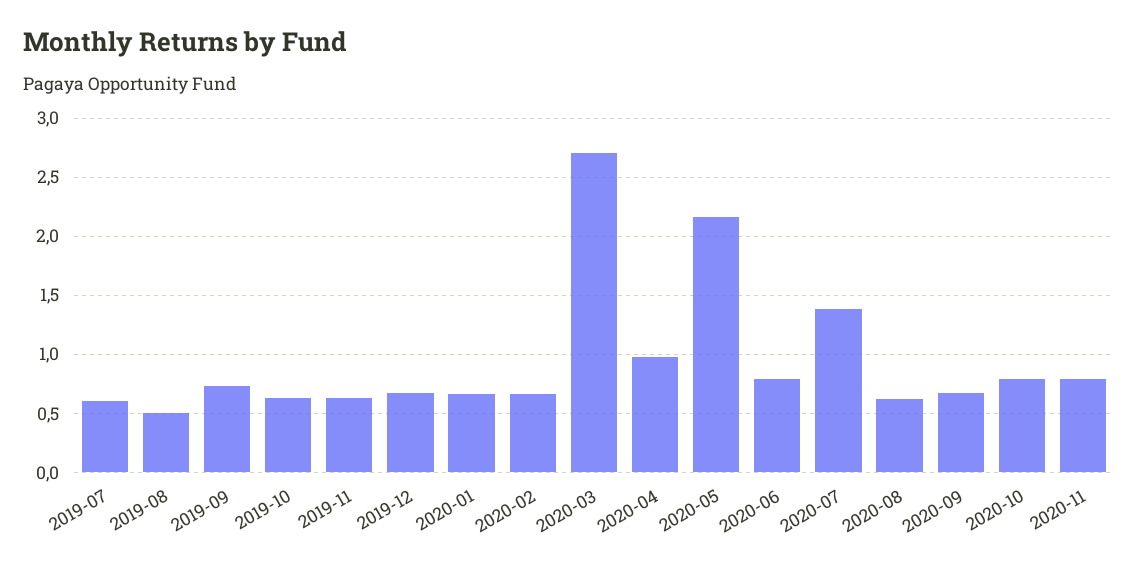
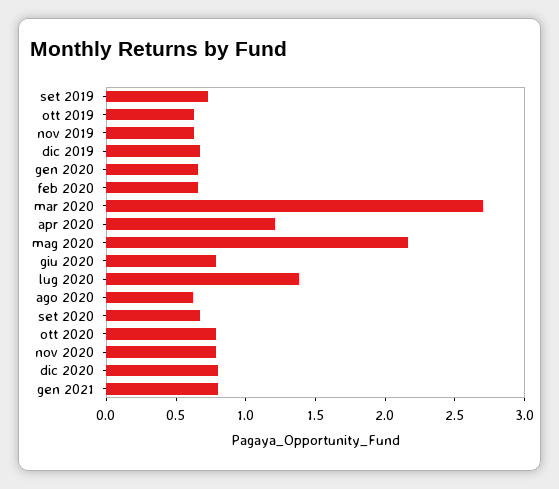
2019-07: 0.6 -> none
2019-08: 0.5 -> none
2020-04: 1 -> 1.2
dic 2020: none -> 0.8
gen 2021: none -> 0.8

